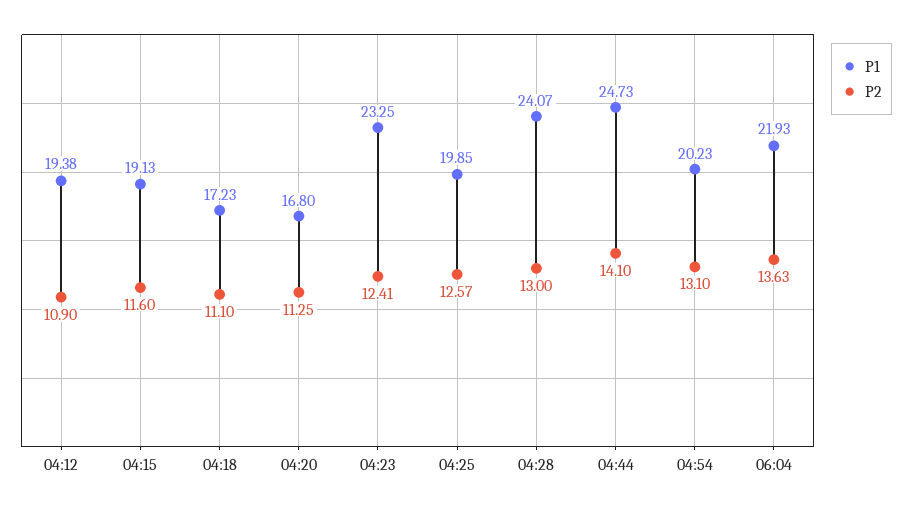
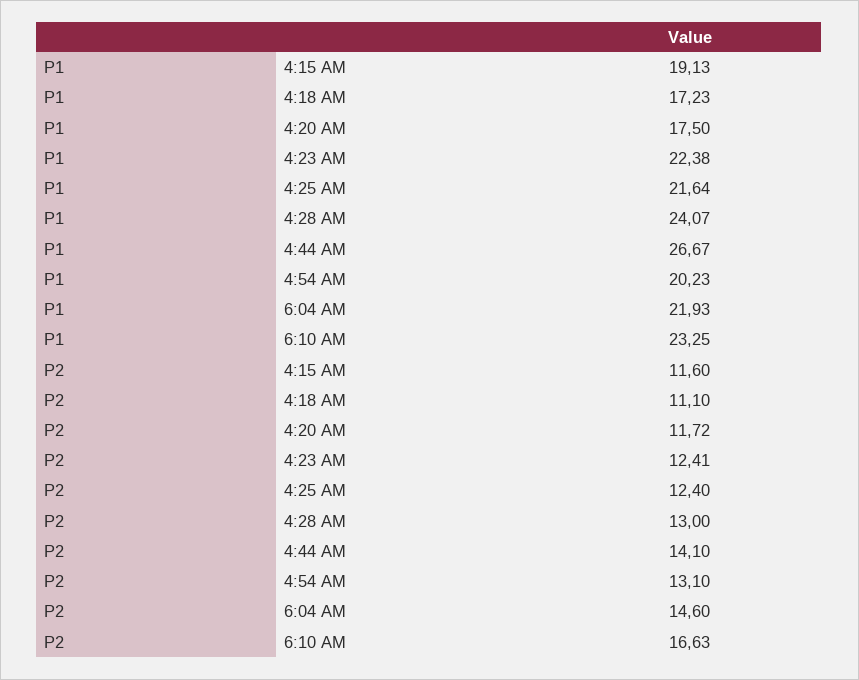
P1, 04:12: 19.38 -> none
P2, 04:12: 10.9 -> none
P1, 04:20: 16.8 -> 17.5
P2, 04:20: 11.25 -> 11.72
P1, 04:23: 23.25 -> 22.38
P1, 04:25: 19.85 -> 21.64
P2, 04:25: 12.57 -> 12.4
P1, 04:44: 24.73 -> 26.67
P2, 06:04: 13.63 -> 14.6
P1, 6:10 AM: none -> 23.25
P2, 6:10 AM: none -> 16.63

